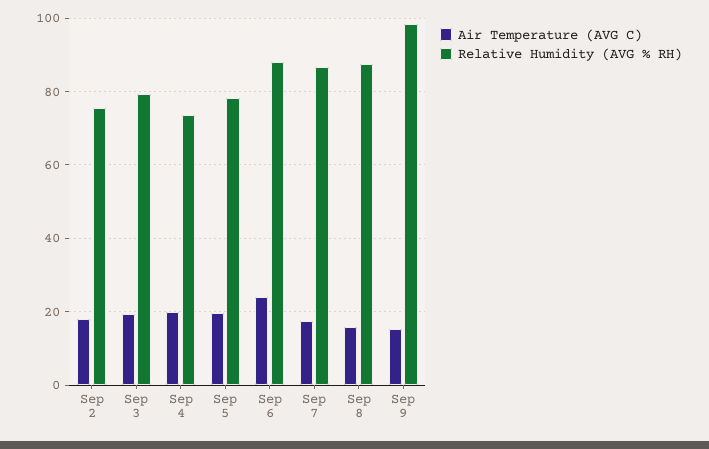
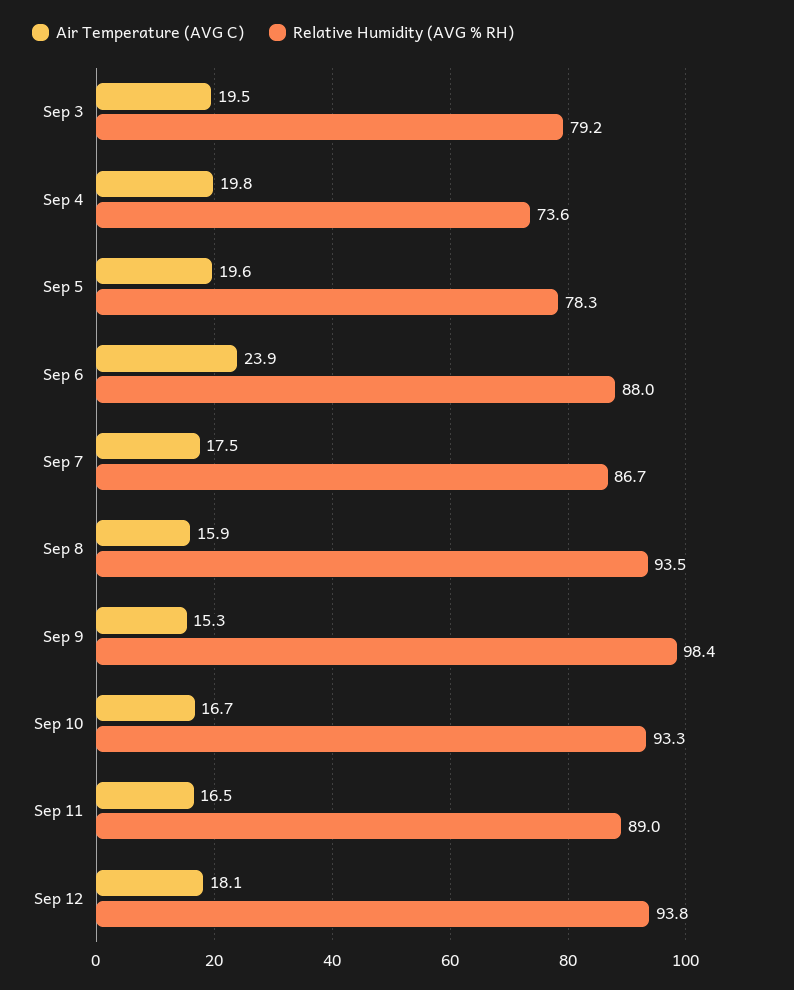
Air Temperature (AVG C), Sep 2: 18 -> none
Relative Humidity (AVG % RH), Sep 2: 76 -> none
Relative Humidity (AVG % RH), Sep 8: 88 -> 93.5
Air Temperature (AVG C), Sep 10: none -> 16.7
Relative Humidity (AVG % RH), Sep 10: none -> 93.3
Air Temperature (AVG C), Sep 11: none -> 16.5
Relative Humidity (AVG % RH), Sep 11: none -> 89
Air Temperature (AVG C), Sep 12: none -> 18.1
Relative Humidity (AVG % RH), Sep 12: none -> 93.8

